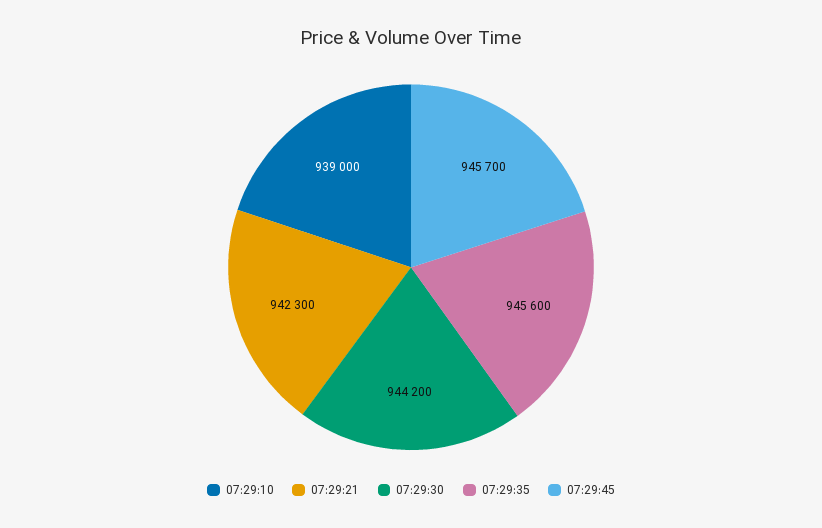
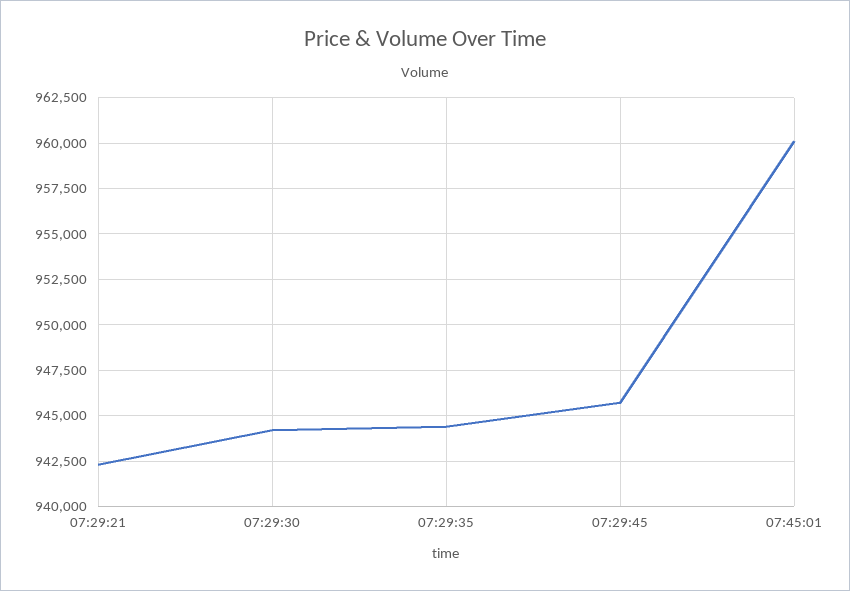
07:29:10: 939000 -> none
07:29:35: 945600 -> 944500
07:45:01: none -> 960000

